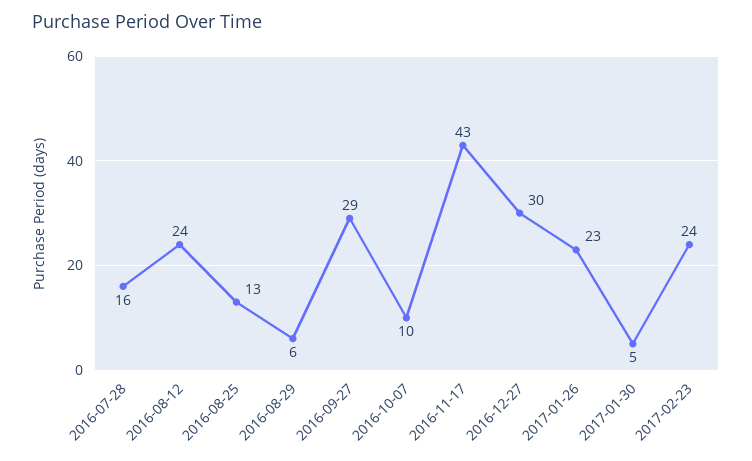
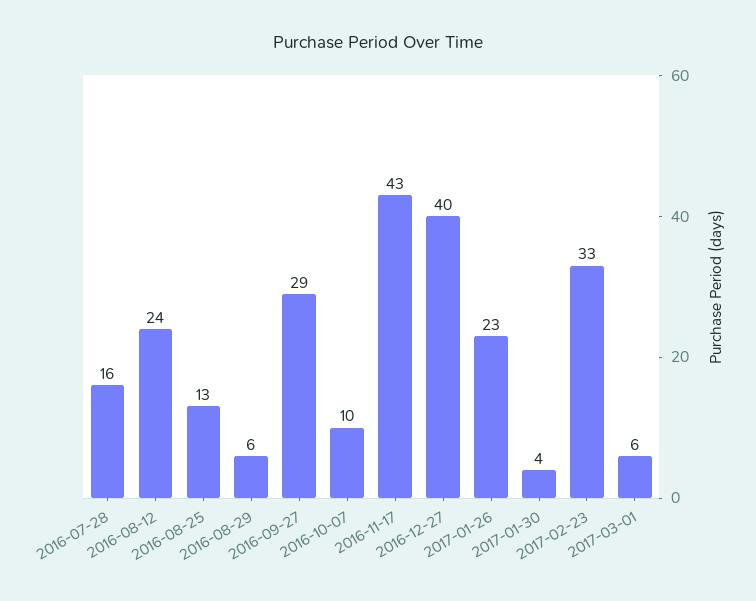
2016-12-27: 30 -> 40
2017-01-30: 5 -> 4
2017-02-23: 24 -> 33
2017-03-01: none -> 6

